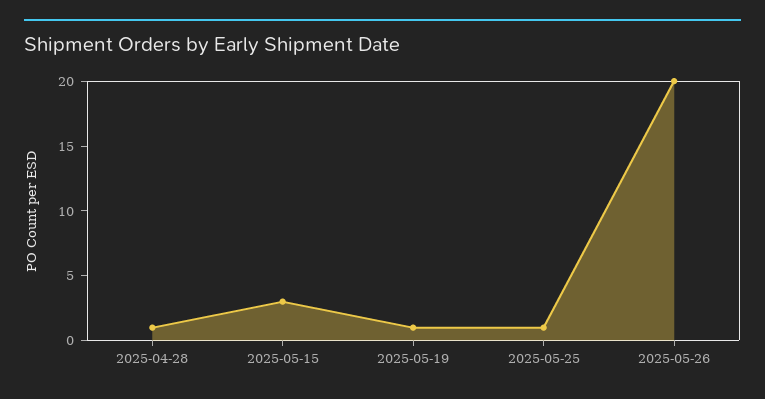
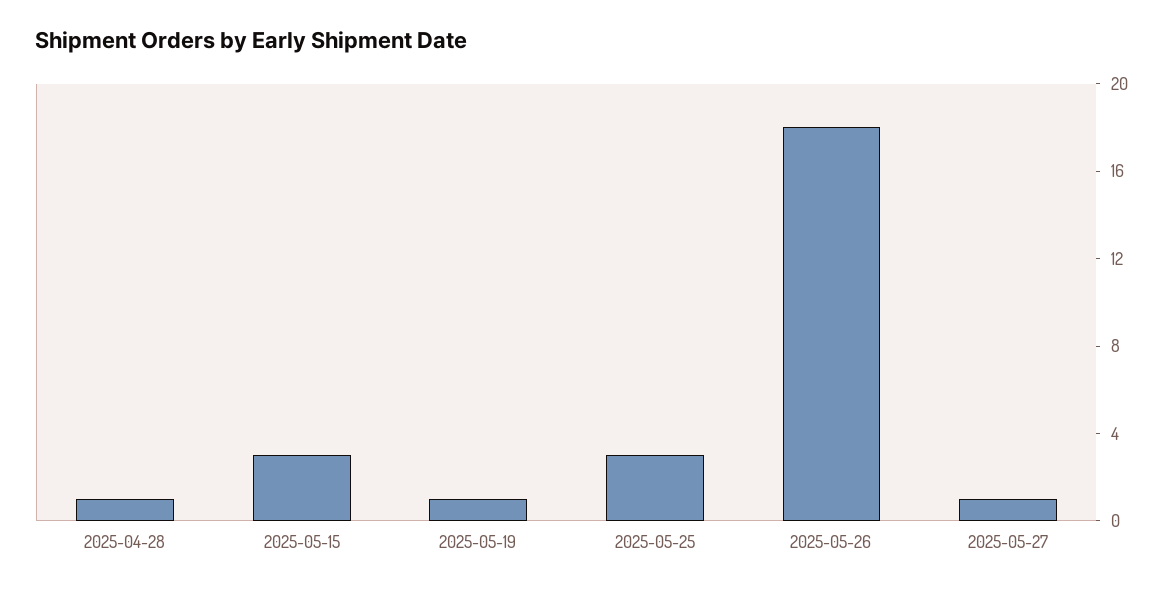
2025-05-25: 1 -> 3
2025-05-26: 20 -> 18
2025-05-27: none -> 1

